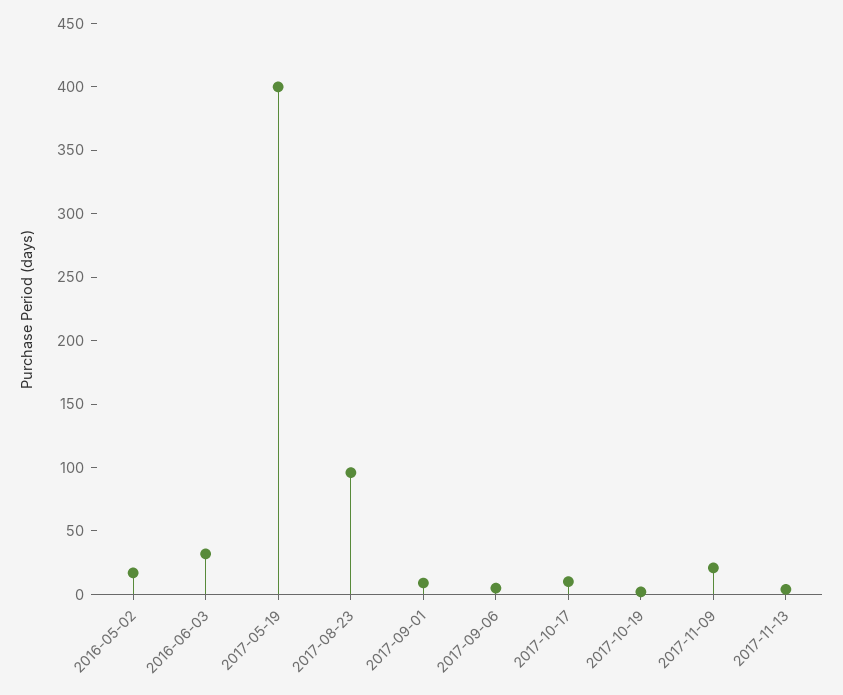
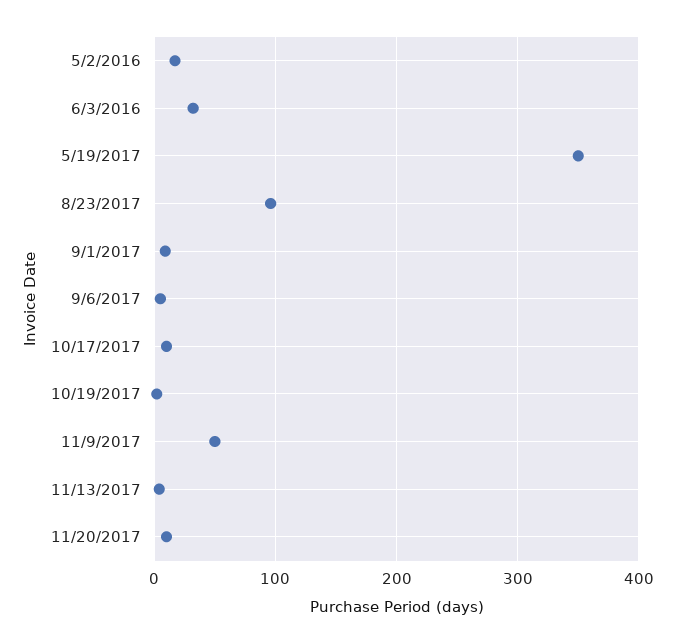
2017-05-19: 400 -> 350
2017-11-09: 20 -> 50
11/20/2017: none -> 10

